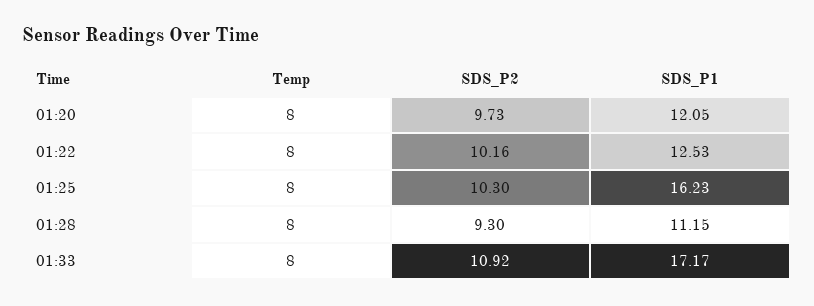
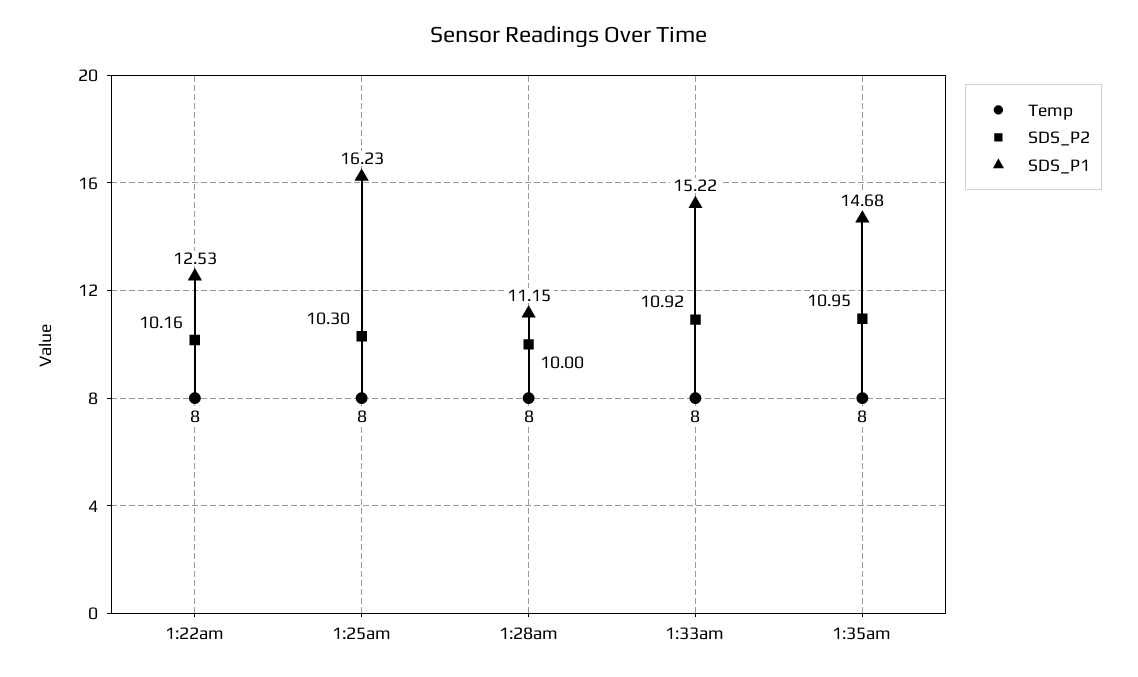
Temp, 01:20: 8 -> none
SDS_P2, 01:20: 9.73 -> none
SDS_P1, 01:20: 12.05 -> none
SDS_P2, 01:28: 9.3 -> 10
SDS_P1, 01:33: 17.17 -> 15.22
Temp, 1:35am: none -> 8
SDS_P2, 1:35am: none -> 10.95
SDS_P1, 1:35am: none -> 14.68

